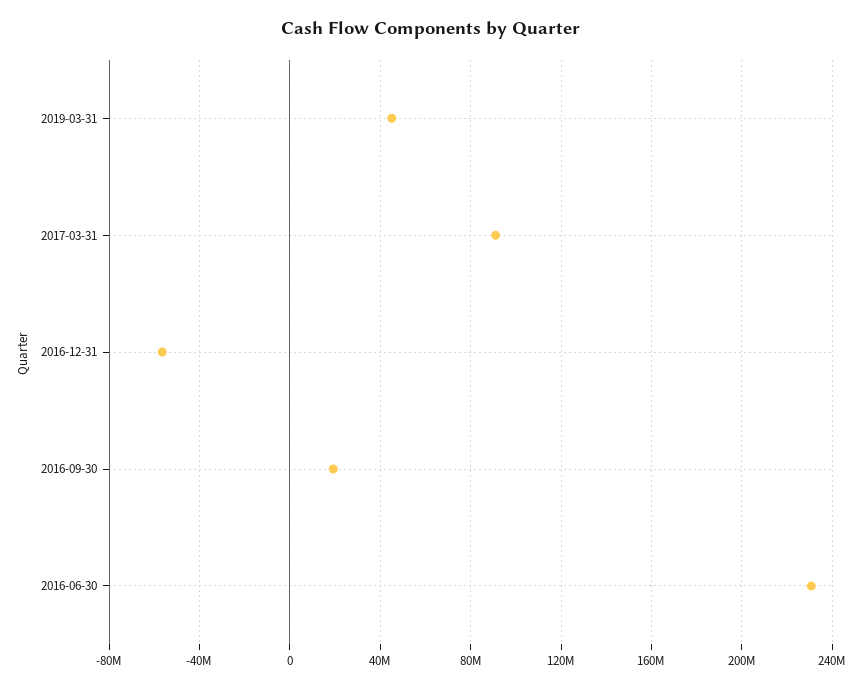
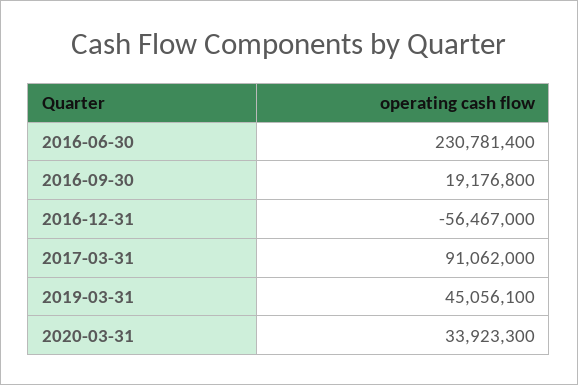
2020-03-31: none -> 33923300

